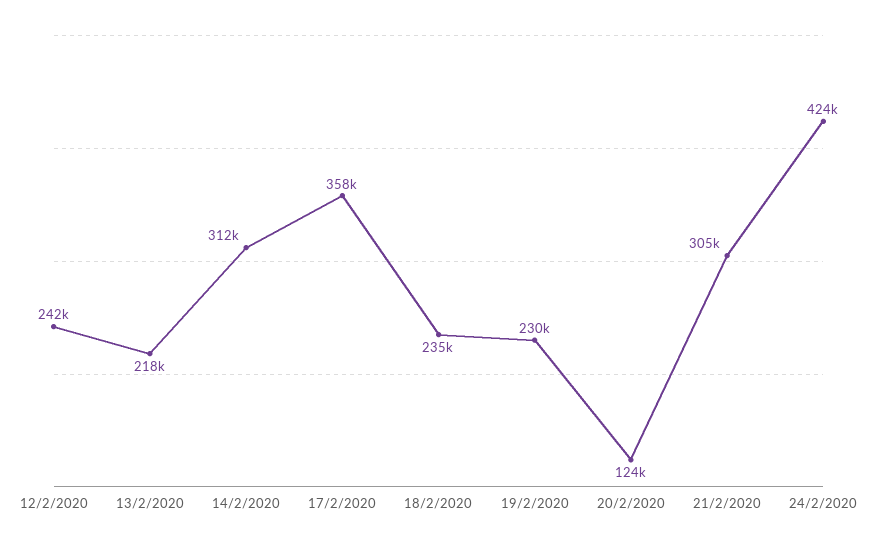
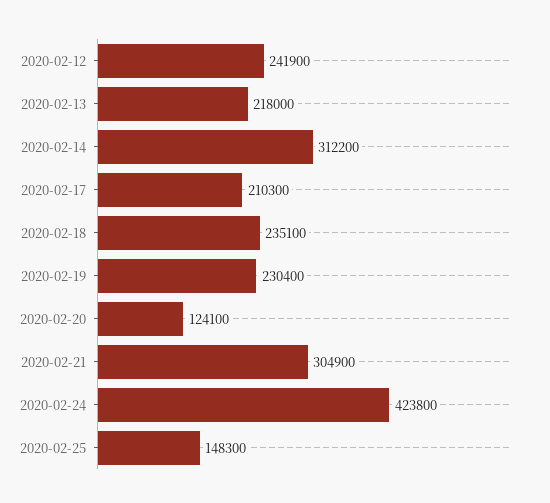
17/2/2020: 358000 -> 210300
2020-02-25: none -> 148300

